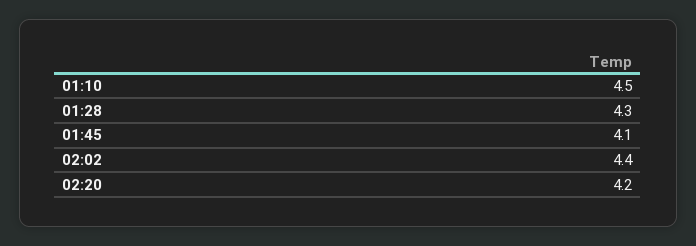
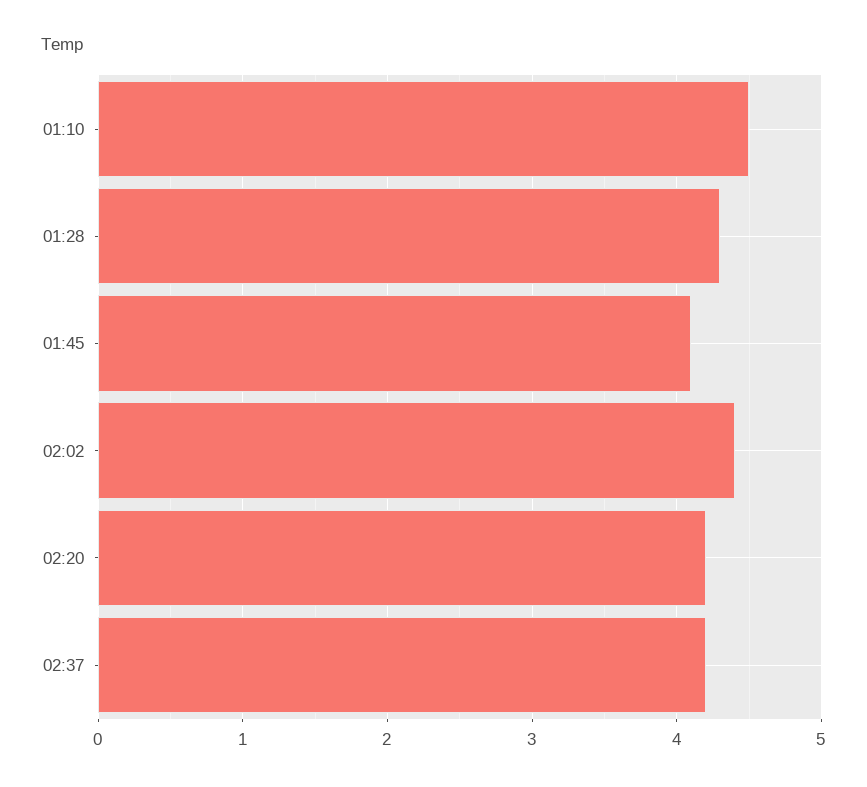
02:37: none -> 4.2

